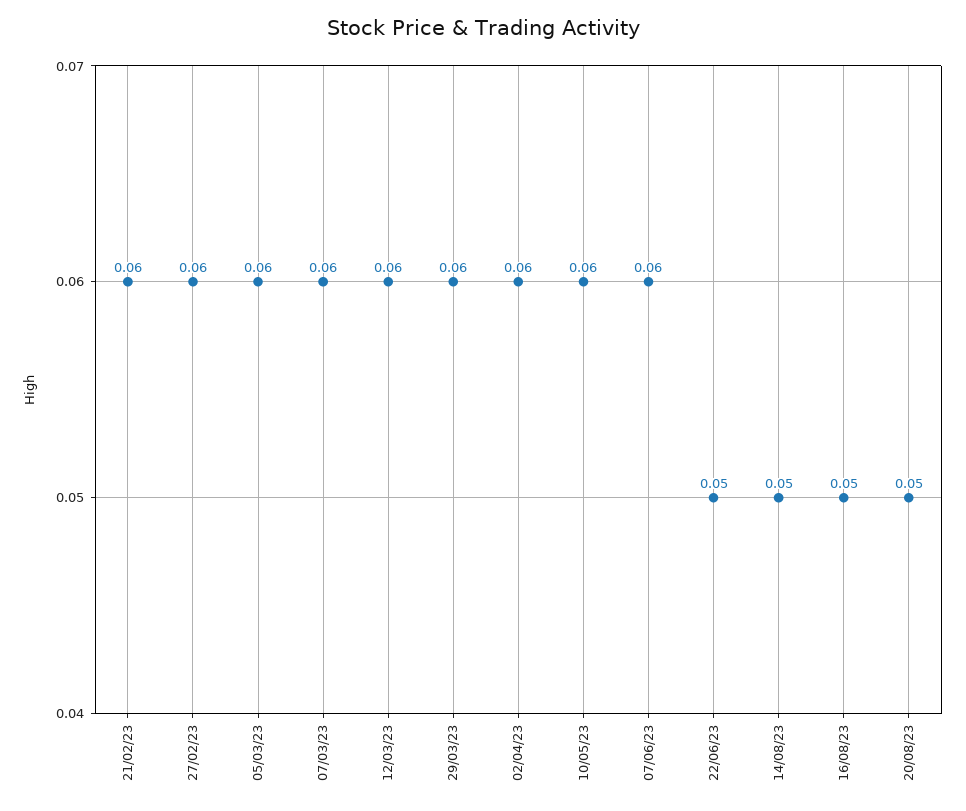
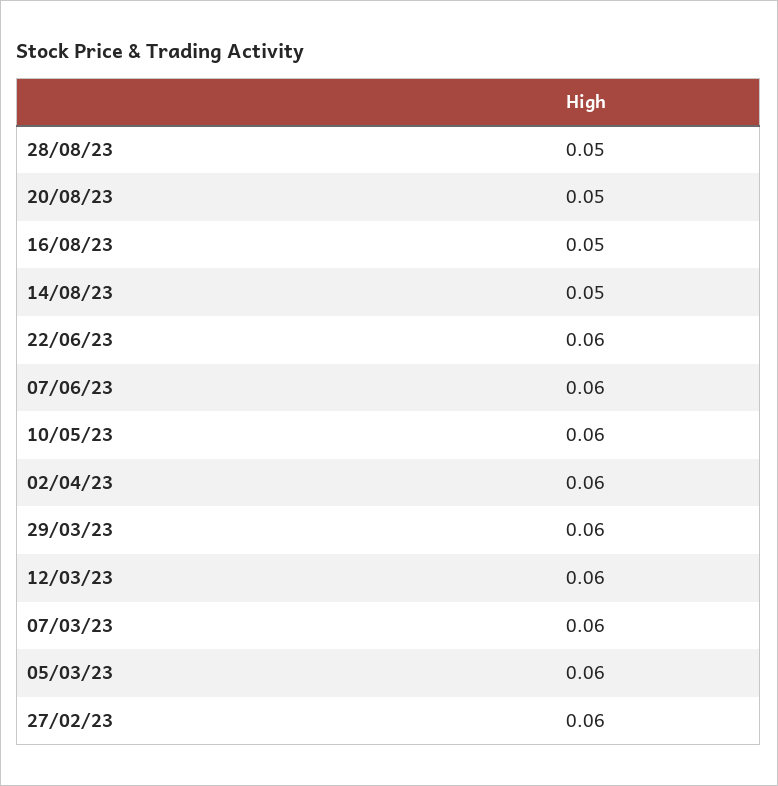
21/02/23: 0.06 -> none
22/06/23: 0.05 -> 0.06
28/08/23: none -> 0.05

